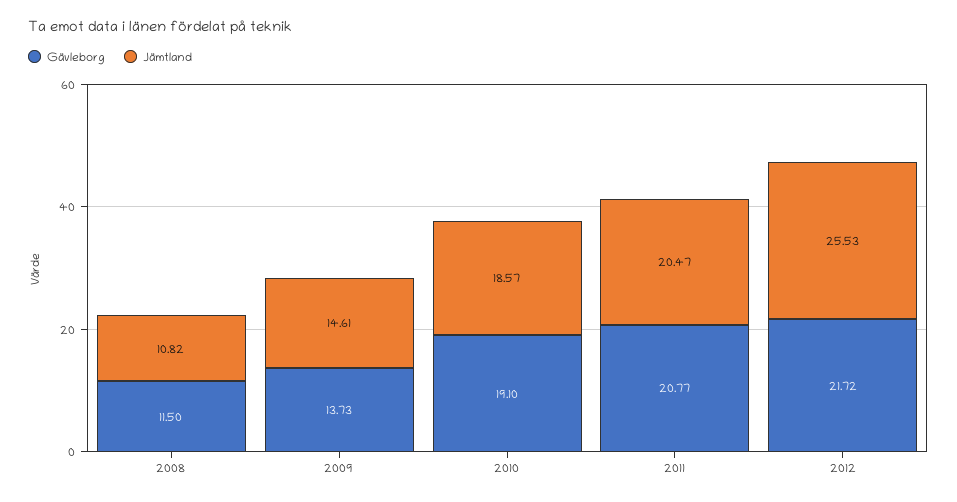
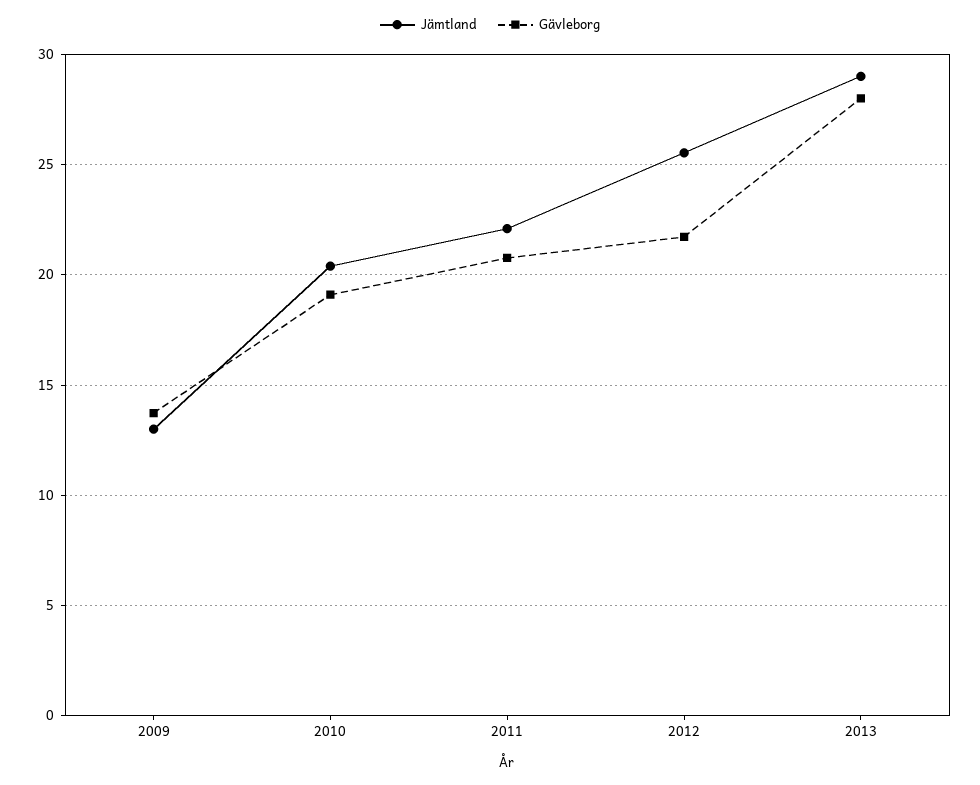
Gävleborg, 2008: 11.5 -> none
Jämtland, 2008: 10.82 -> none
Jämtland, 2009: 14.61 -> 13
Jämtland, 2010: 18.57 -> 20.5
Jämtland, 2011: 20.47 -> 22
Jämtland, 2013: none -> 29
Gävleborg, 2013: none -> 28

